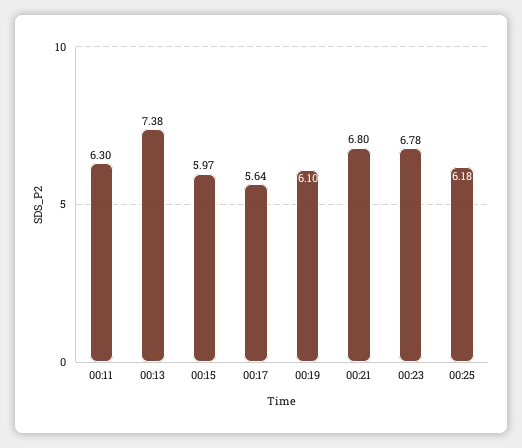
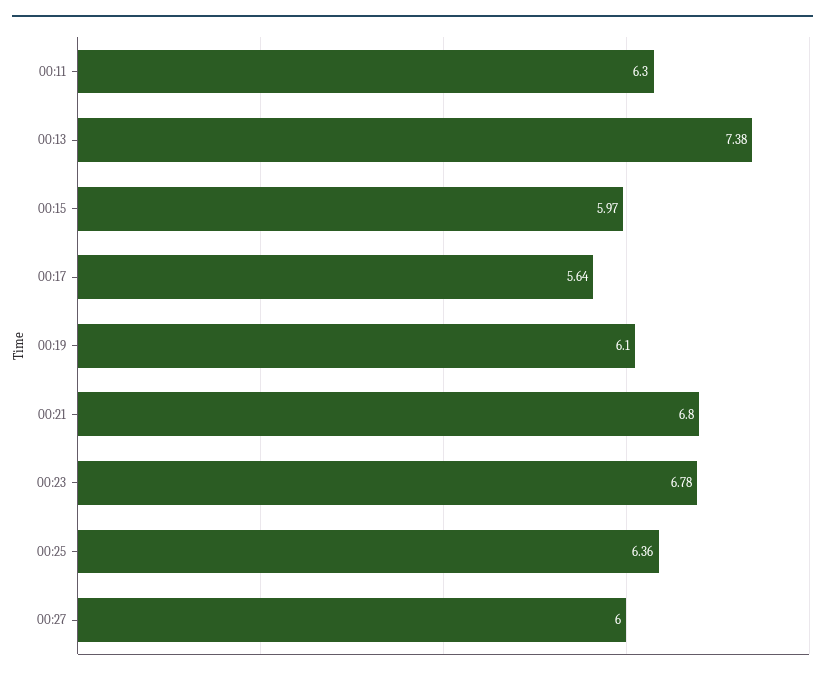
00:25: 6.18 -> 6.36
00:27: none -> 6

